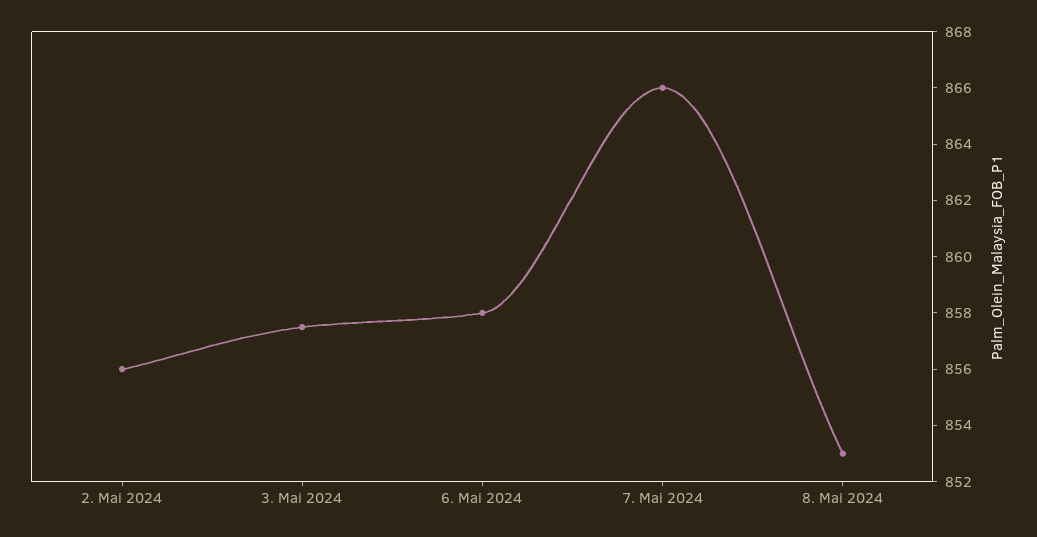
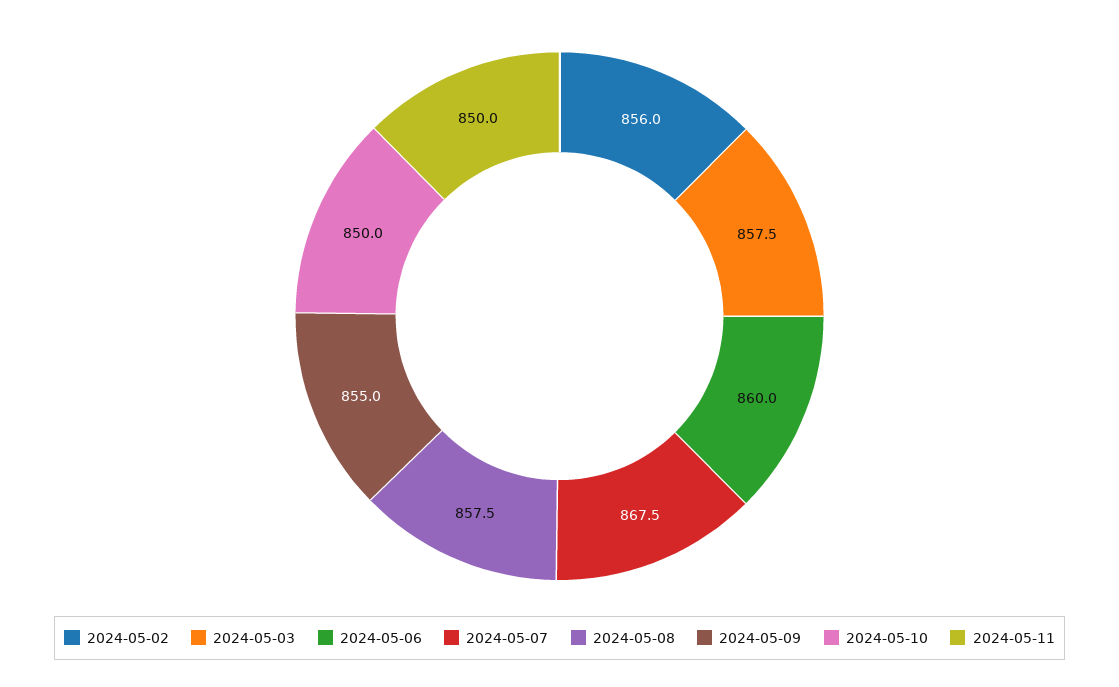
6. Mai 2024: 858 -> 860
7. Mai 2024: 866 -> 867.5
8. Mai 2024: 853 -> 857.5
2024-05-09: none -> 855
2024-05-10: none -> 850
2024-05-11: none -> 850

